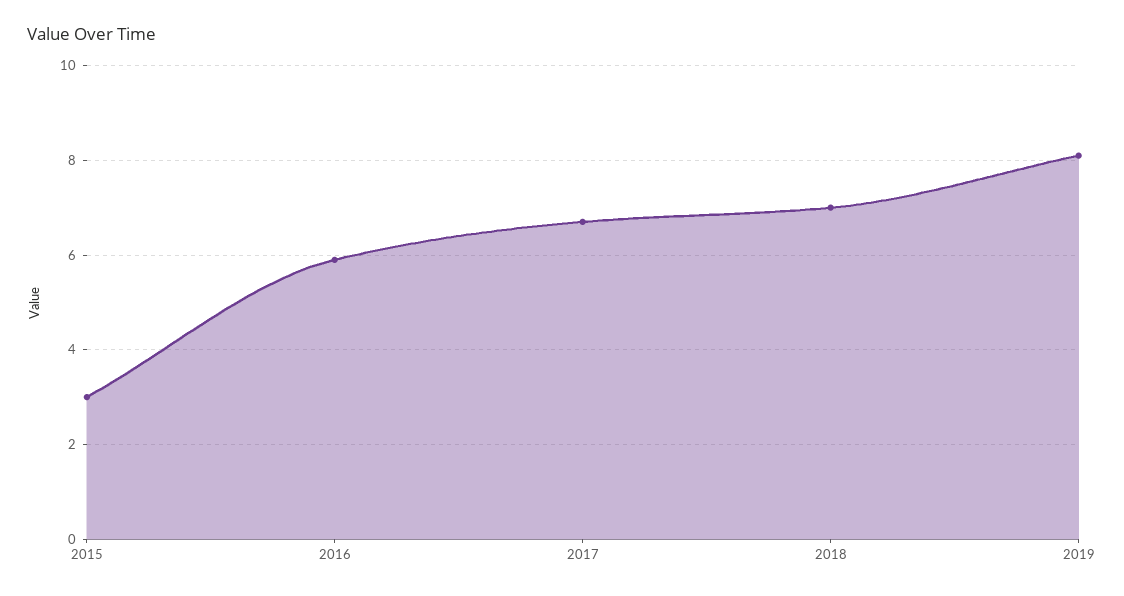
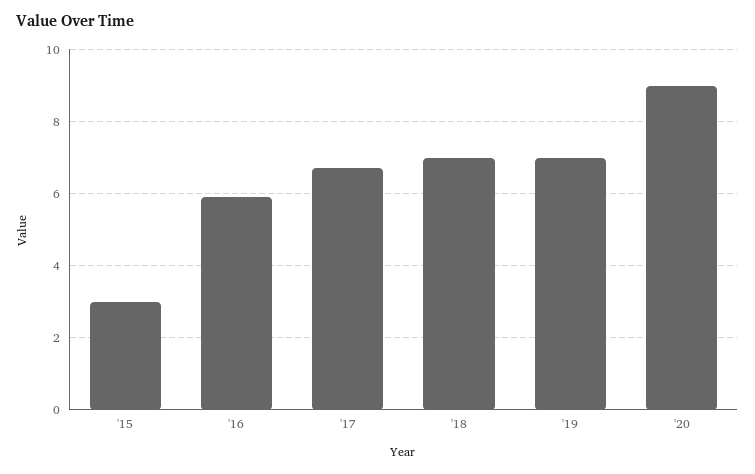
2019: 8 -> 7
'20: none -> 9

